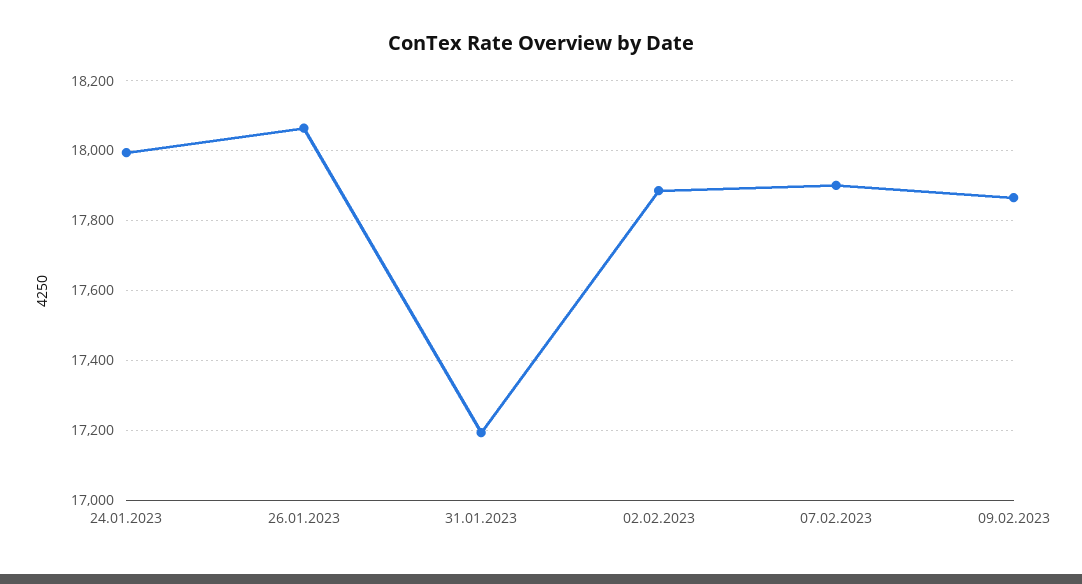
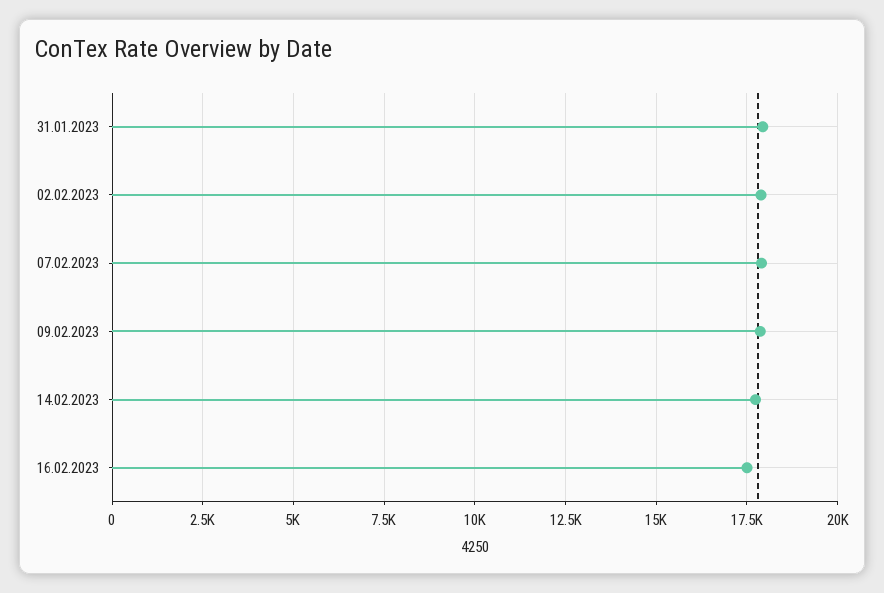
24.01.2023: 18000 -> none
26.01.2023: 18060 -> none
31.01.2023: 17200 -> 18000
14.02.2023: none -> 17750
16.02.2023: none -> 17500

